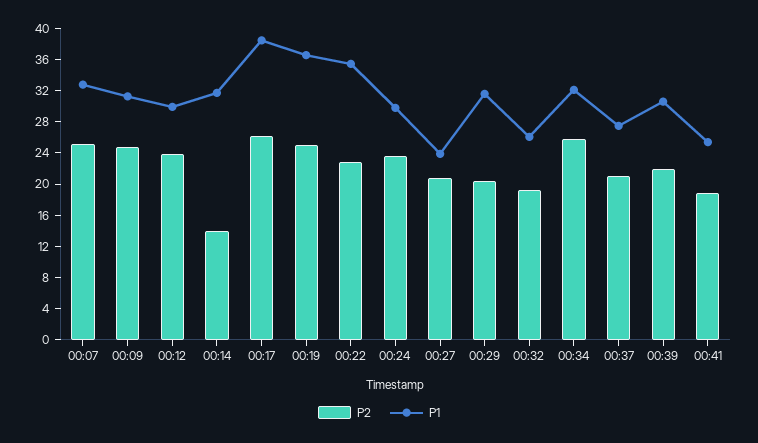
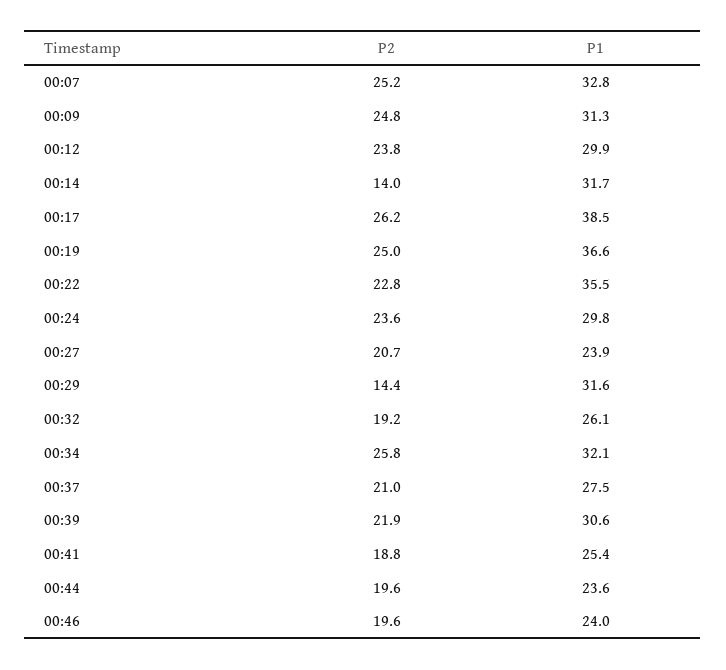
P2, 00:29: 20 -> 14.4
P2, 00:44: none -> 19.6
P1, 00:44: none -> 23.6
P2, 00:46: none -> 19.6
P1, 00:46: none -> 24

